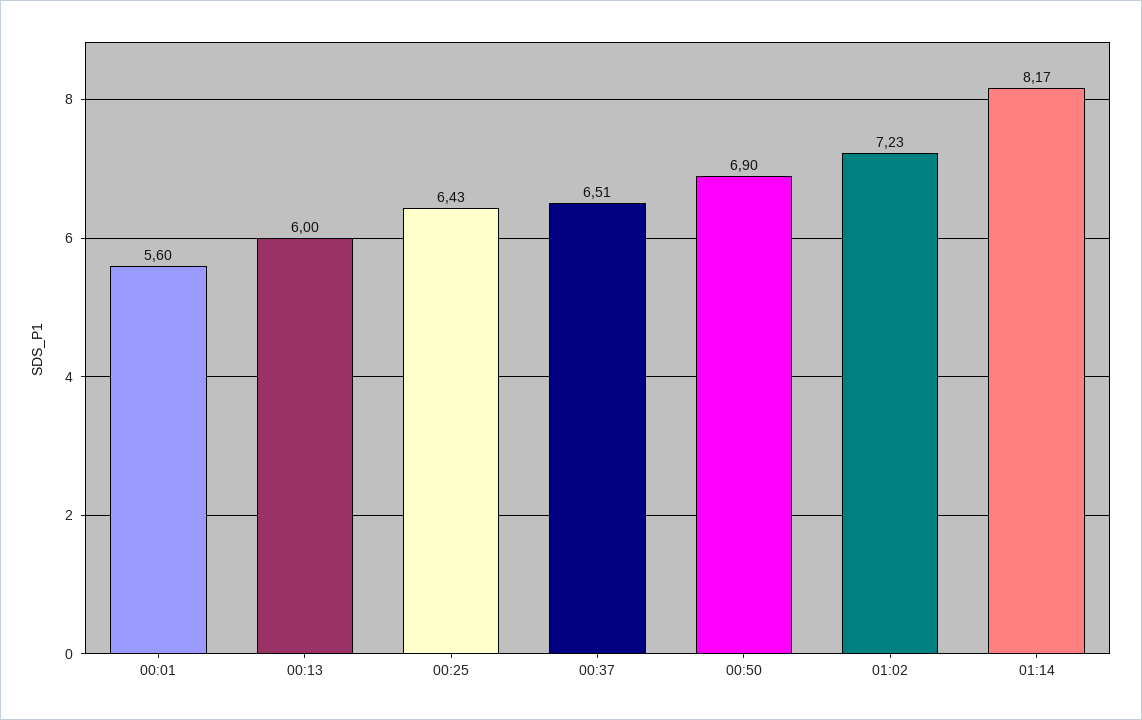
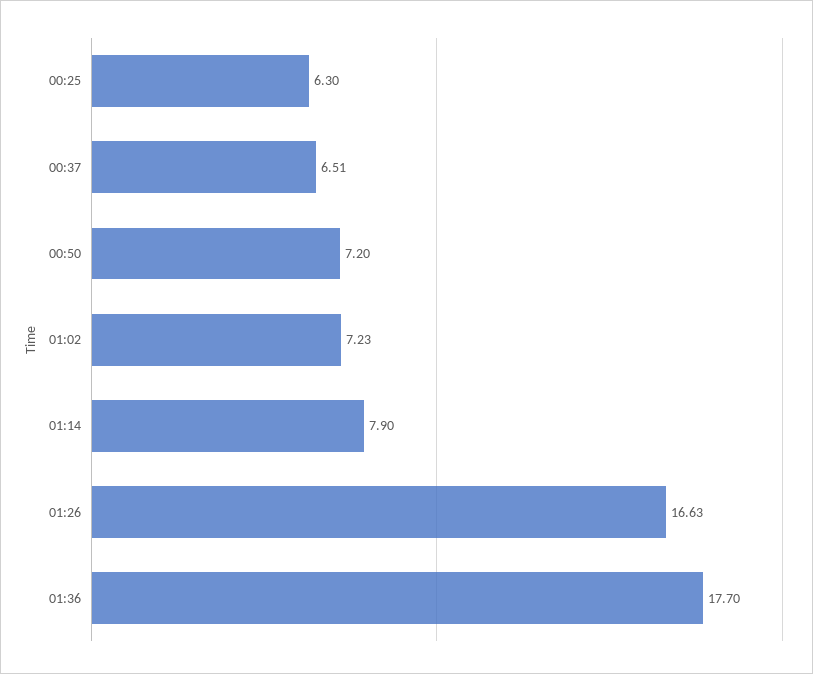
00:01: 5.6 -> none
00:13: 6 -> none
00:25: 6.43 -> 6.3
00:50: 6.9 -> 7.2
01:14: 8.17 -> 7.9
01:26: none -> 16.63
01:36: none -> 17.7

